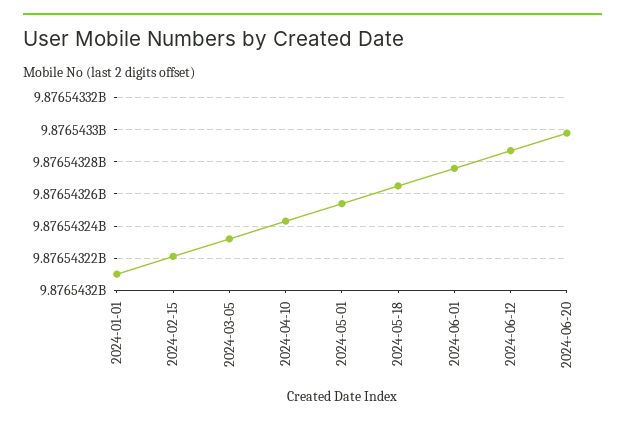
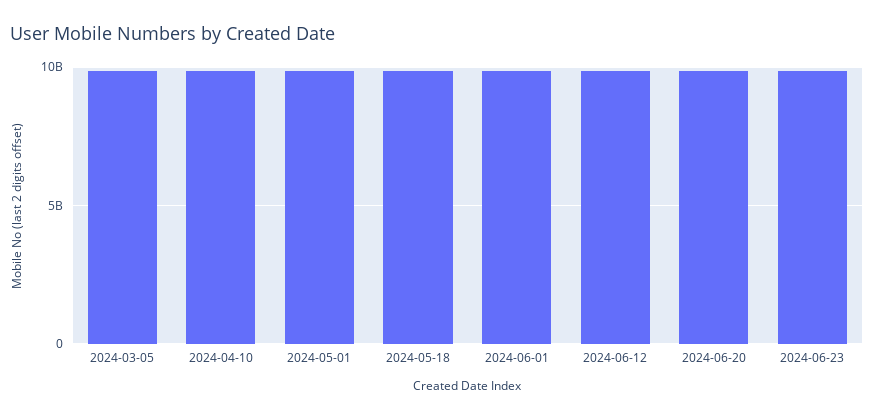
2024-01-01: 9876543210 -> none
2024-02-15: 9876543220 -> none
2024-06-23: none -> 10000000000

